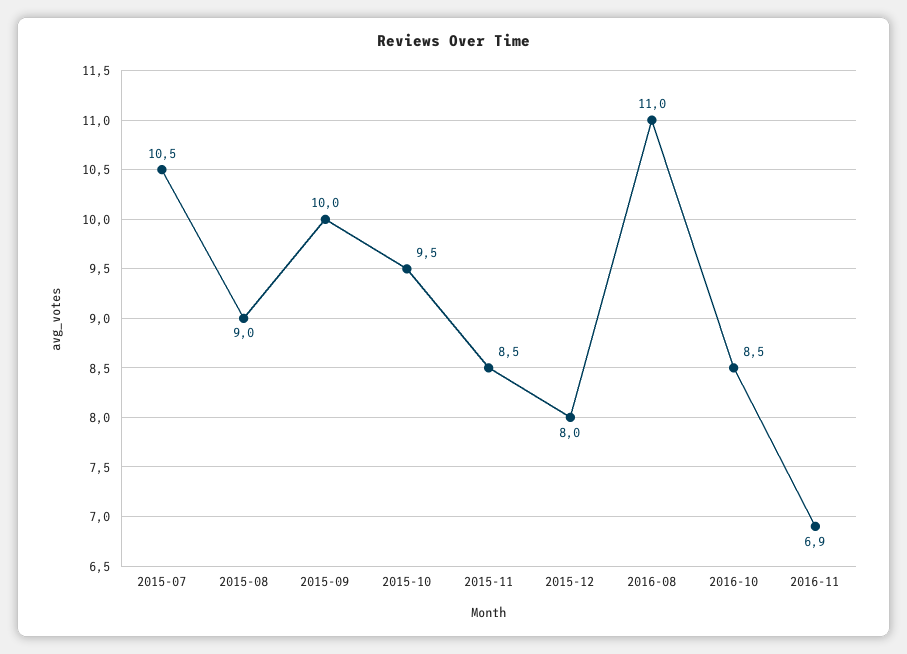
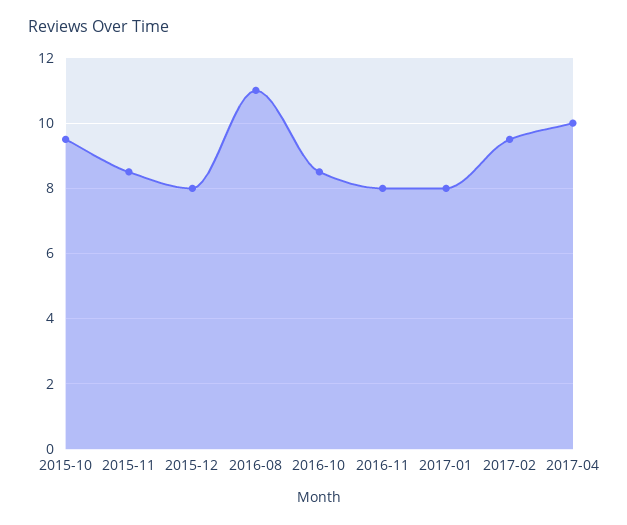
2015-07: 10.5 -> none
2015-08: 9 -> none
2015-09: 10 -> none
2016-11: 6.9 -> 8
2017-01: none -> 8
2017-02: none -> 9.5
2017-04: none -> 10

